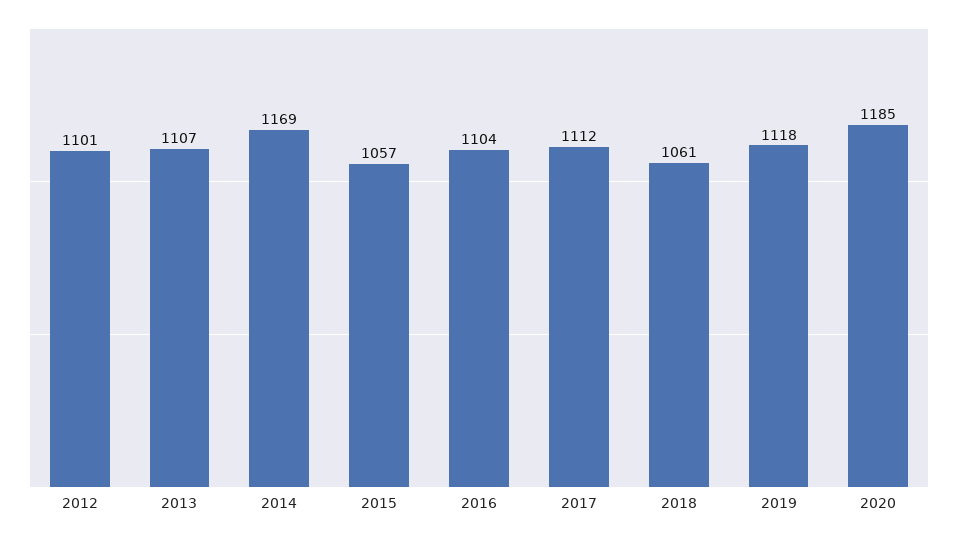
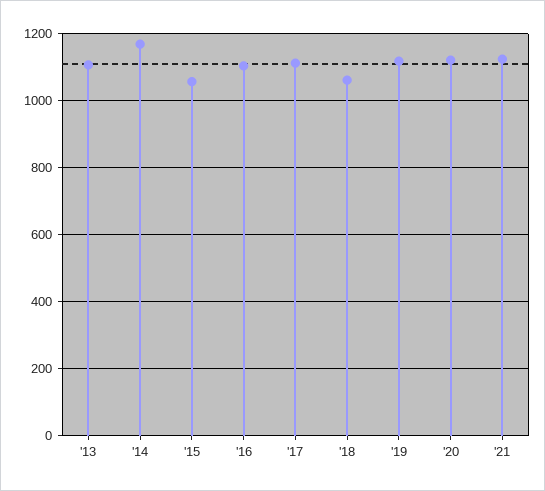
2012: 1101 -> none
2020: 1185 -> 1120
'21: none -> 1120

